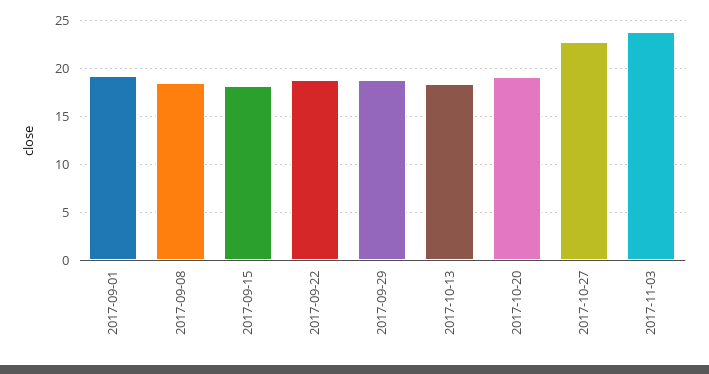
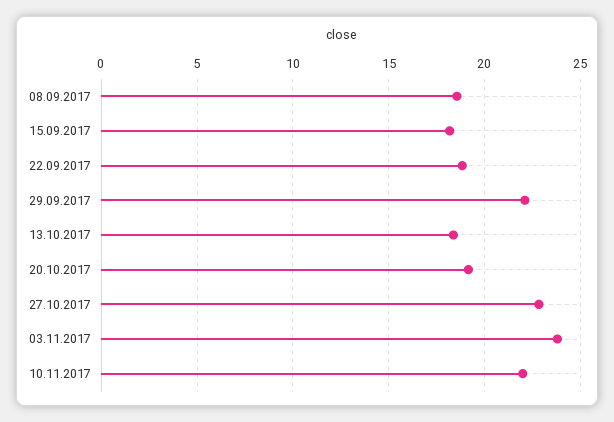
2017-09-01: 19 -> none
2017-09-29: 19 -> 22
10.11.2017: none -> 22

